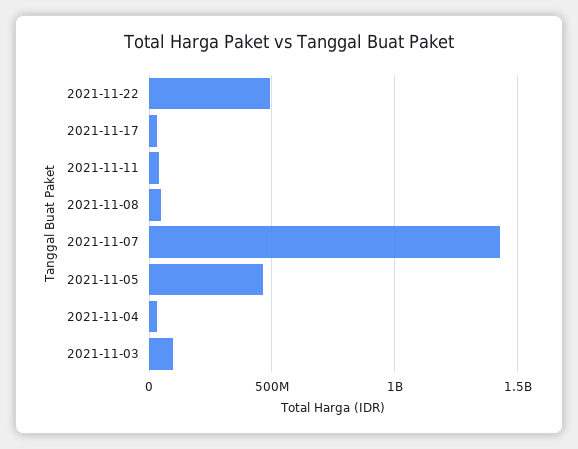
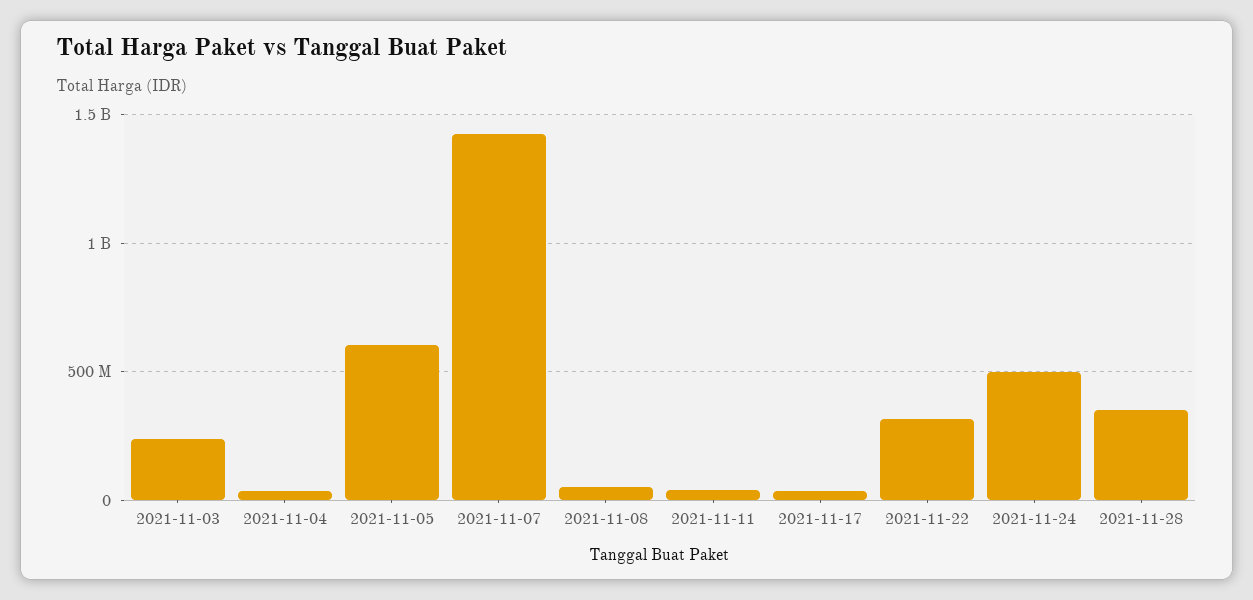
2021-11-22: 500000000 -> 300000000
2021-11-05: 450000000 -> 600000000
2021-11-03: 100000000 -> 250000000
2021-11-24: none -> 500000000
2021-11-28: none -> 350000000

